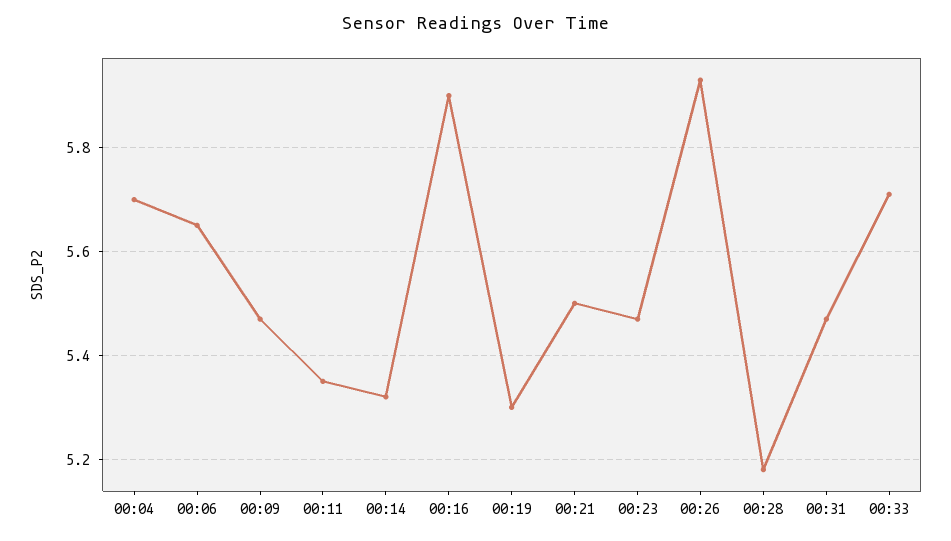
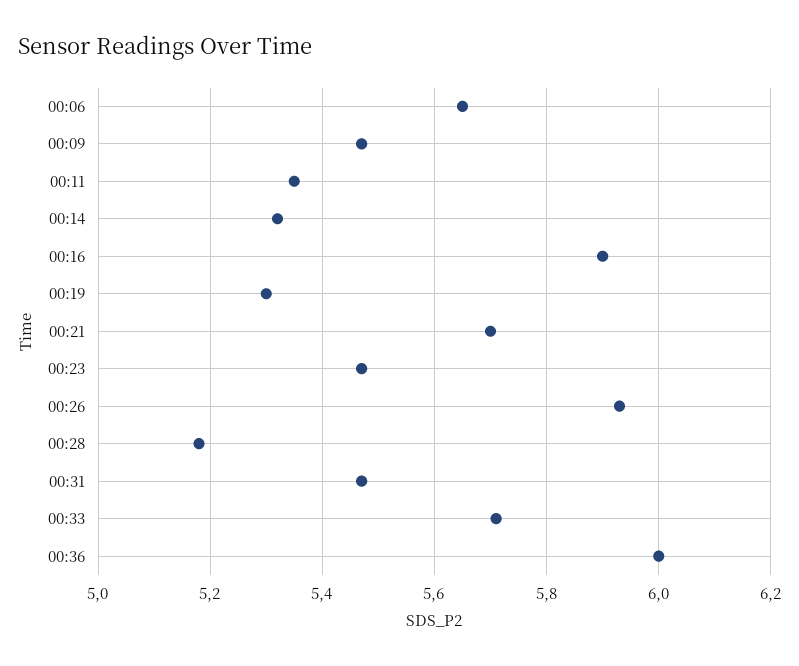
00:04: 5.7 -> none
00:21: 5.5 -> 5.7
00:36: none -> 6

